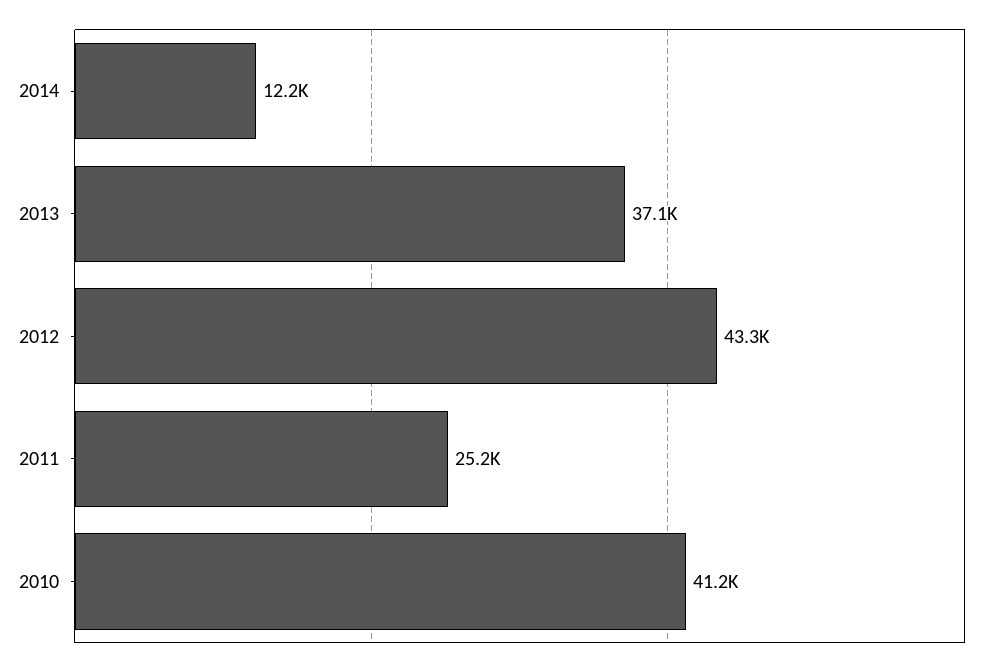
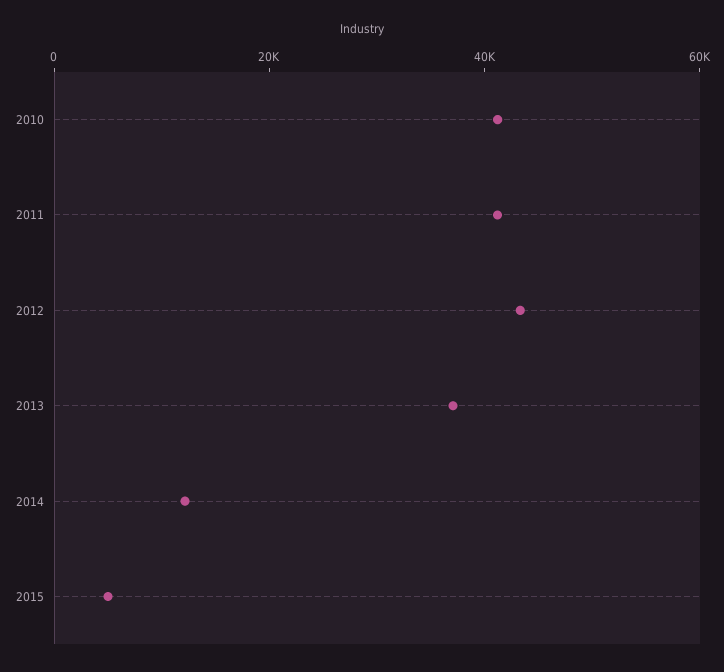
2011: 25200 -> 40000
2015: none -> 5000

